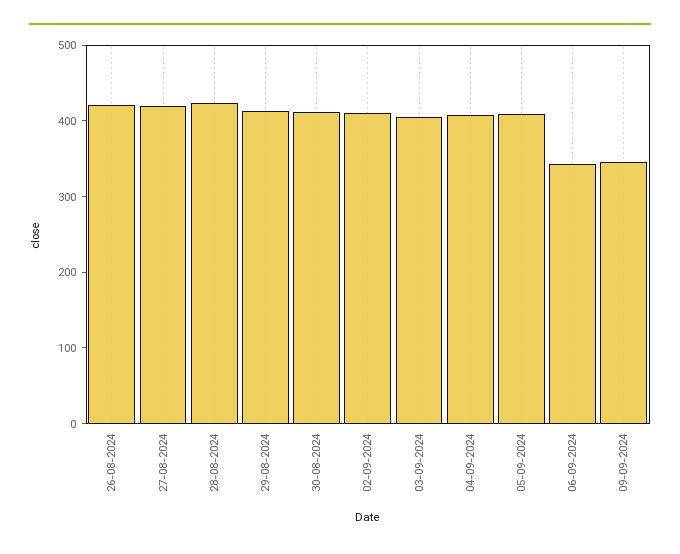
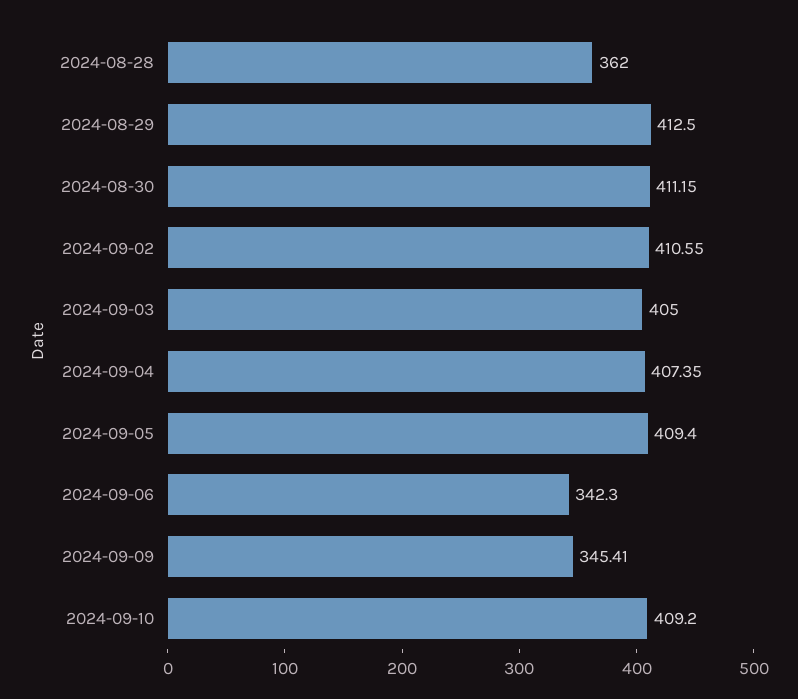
26-08-2024: 420 -> none
27-08-2024: 420 -> none
28-08-2024: 420 -> 362
2024-09-10: none -> 409.2

